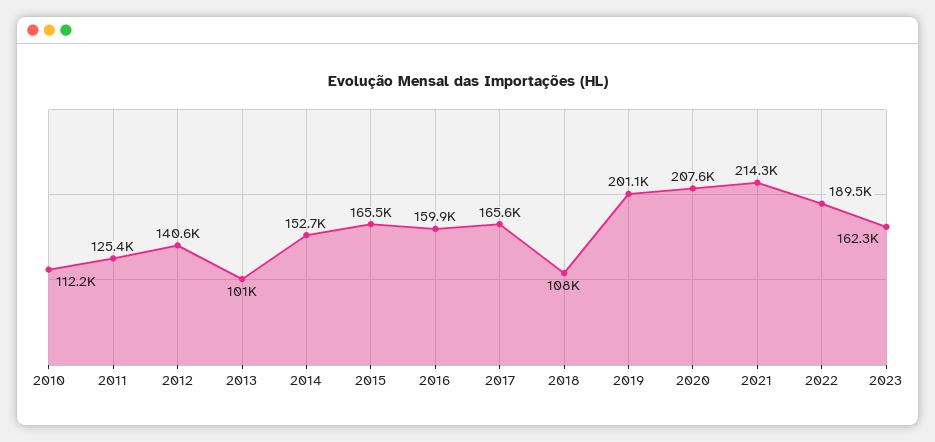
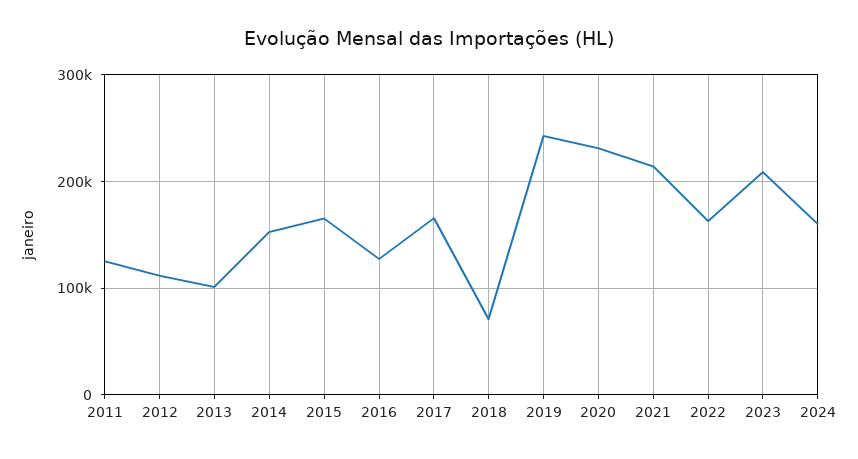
2010: 112200 -> none
2012: 140600 -> 110000
2016: 159900 -> 130000
2018: 108000 -> 70000
2019: 201100 -> 240000
2020: 207600 -> 230000
2022: 189500 -> 160000
2023: 162300 -> 210000
2024: none -> 160000

